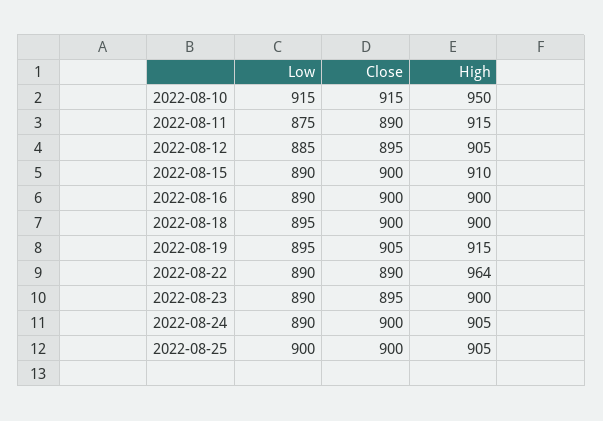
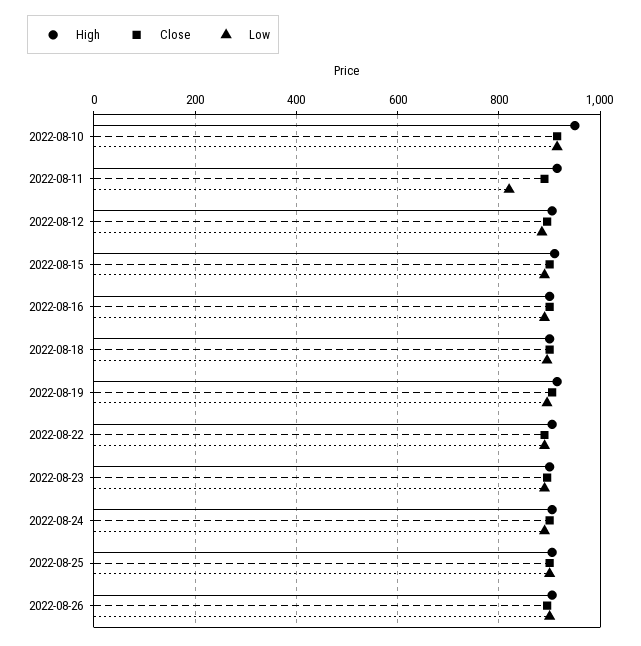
Low, 2022-08-11: 875 -> 820
High, 2022-08-22: 964 -> 900
High, 2022-08-26: none -> 900
Close, 2022-08-26: none -> 900
Low, 2022-08-26: none -> 900

